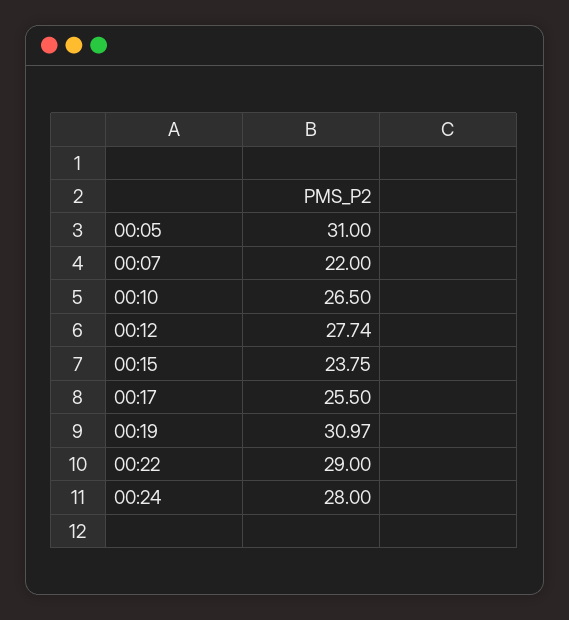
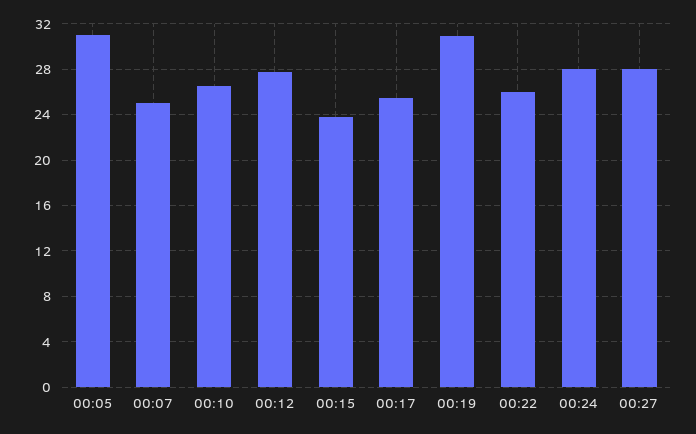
00:07: 22 -> 25
00:22: 29 -> 26
00:27: none -> 28

